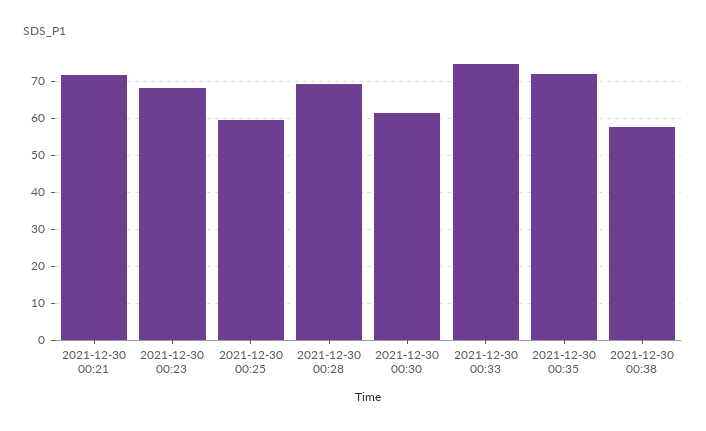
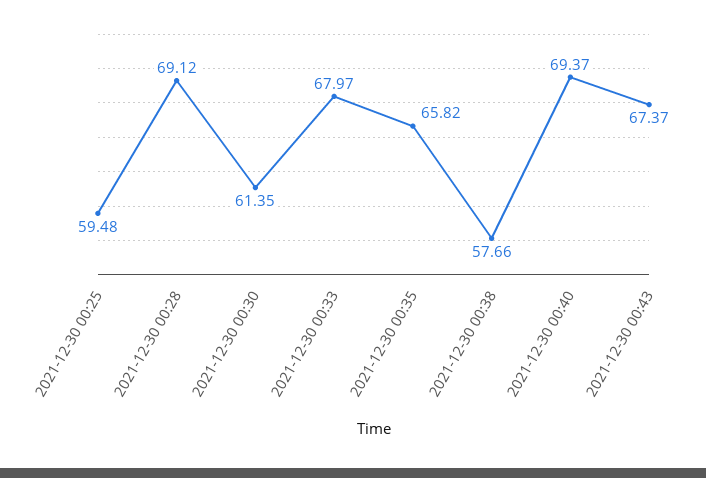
2021-12-30 00:21: 72 -> none
2021-12-30 00:23: 68 -> none
2021-12-30 00:33: 74 -> 67.97
2021-12-30 00:35: 72 -> 65.82
2021-12-30 00:40: none -> 69.37
2021-12-30 00:43: none -> 67.37

